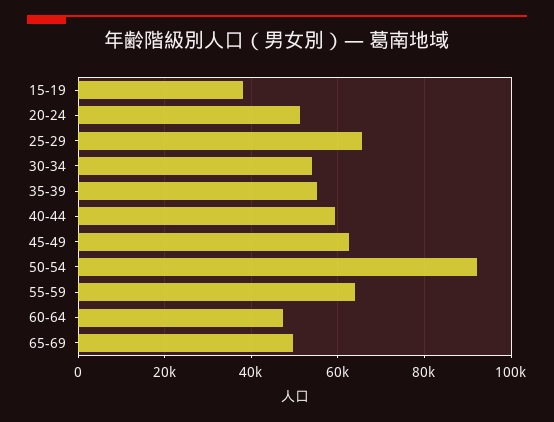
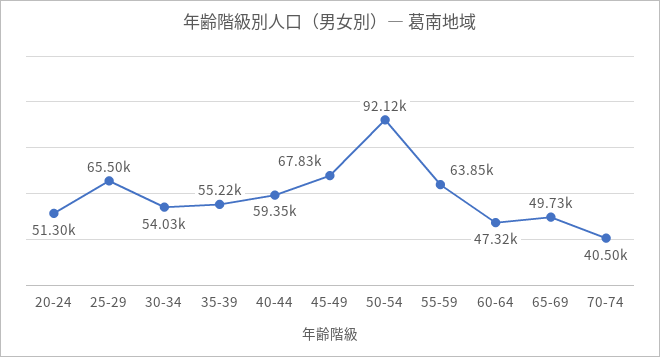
15-19: 38000 -> none
45-49: 62000 -> 67830
70-74: none -> 40500

